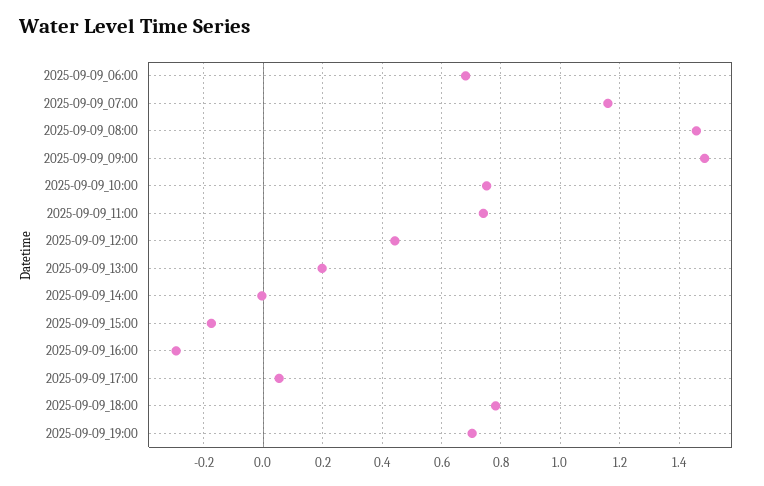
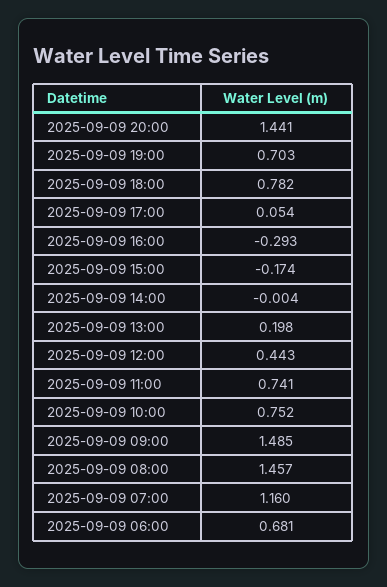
2025-09-09 20:00: none -> 1.441

